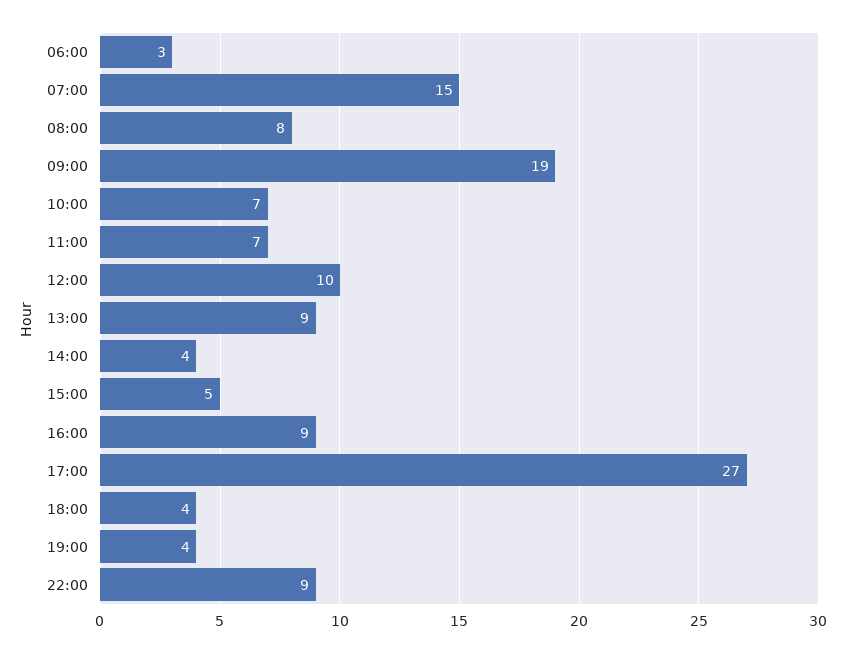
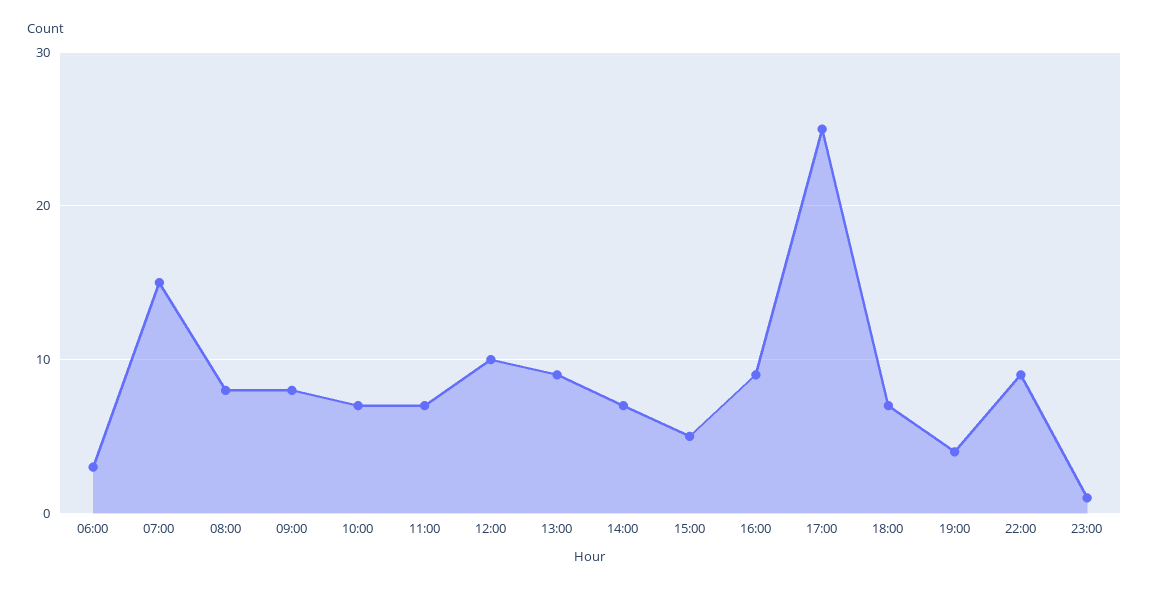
09:00: 19 -> 8
14:00: 4 -> 7
17:00: 27 -> 25
18:00: 4 -> 7
23:00: none -> 1

